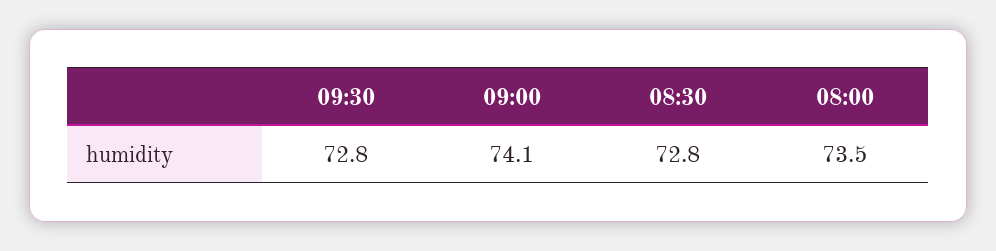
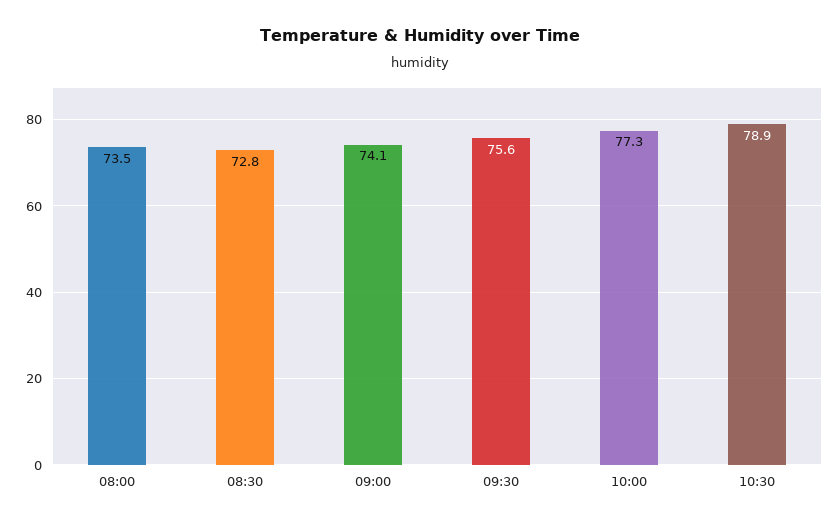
09:30: 72.8 -> 75.6
10:00: none -> 77.3
10:30: none -> 78.9

